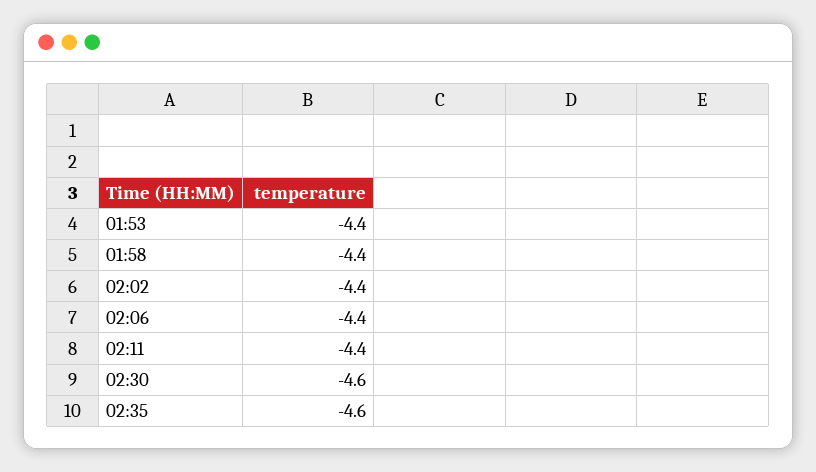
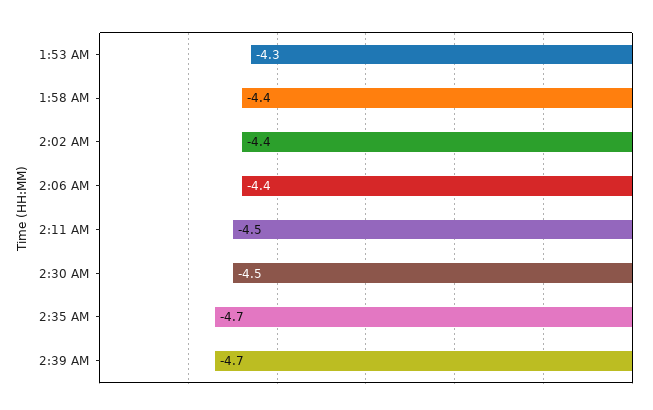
01:53: -4.4 -> -4.3
02:11: -4.4 -> -4.5
02:30: -4.6 -> -4.5
02:35: -4.6 -> -4.7
2:39 AM: none -> -4.7

